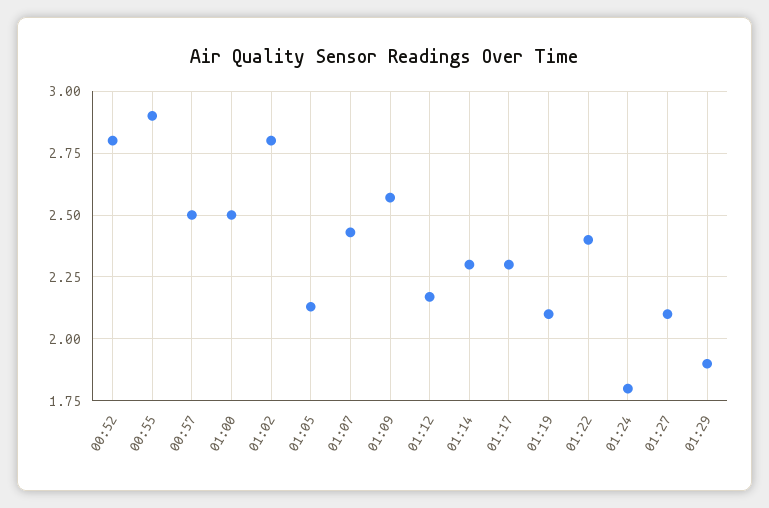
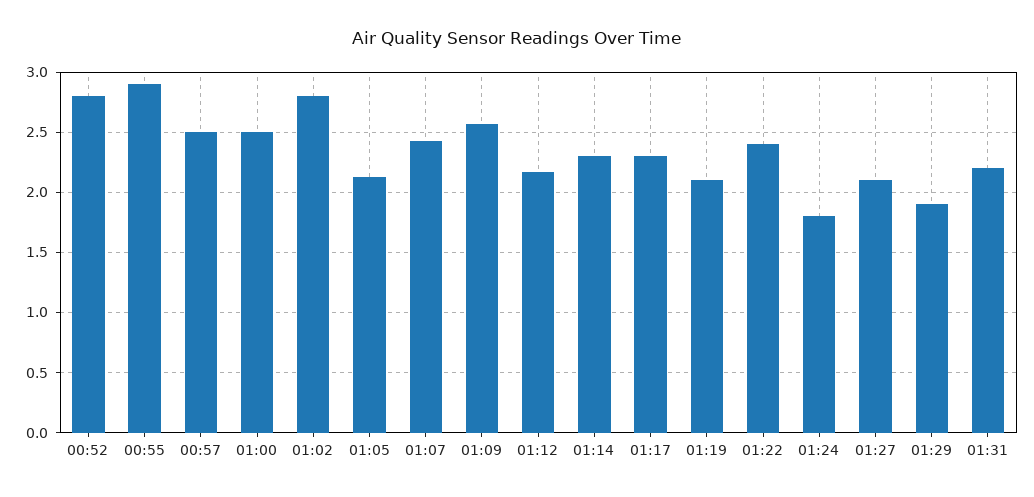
01:31: none -> 2.2

